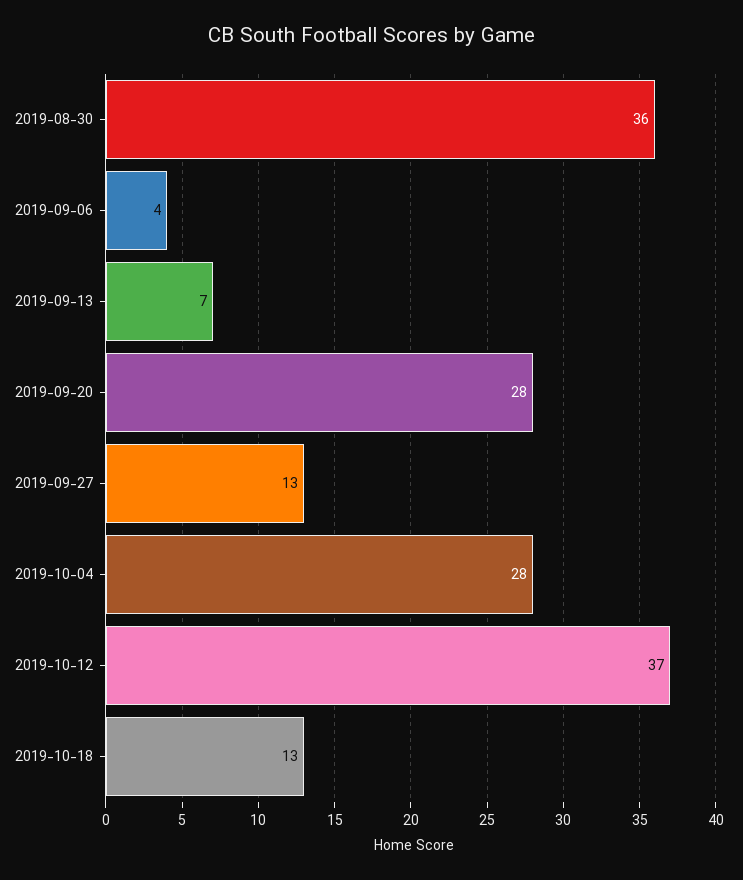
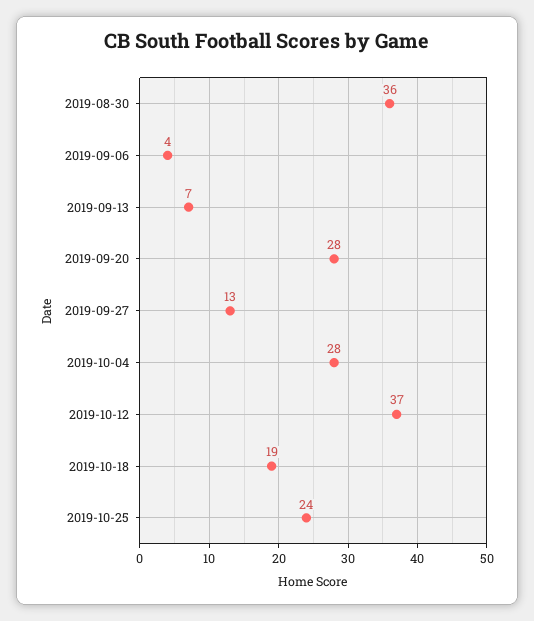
2019-10-18: 13 -> 19
2019-10-25: none -> 24

